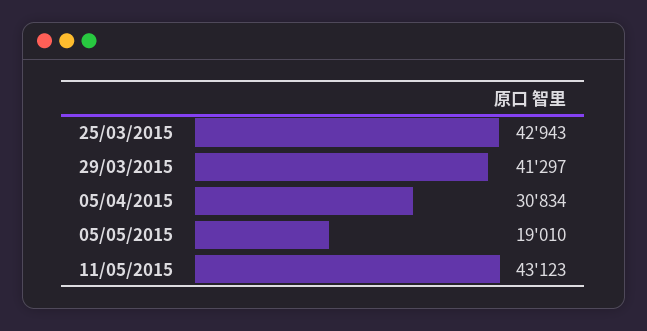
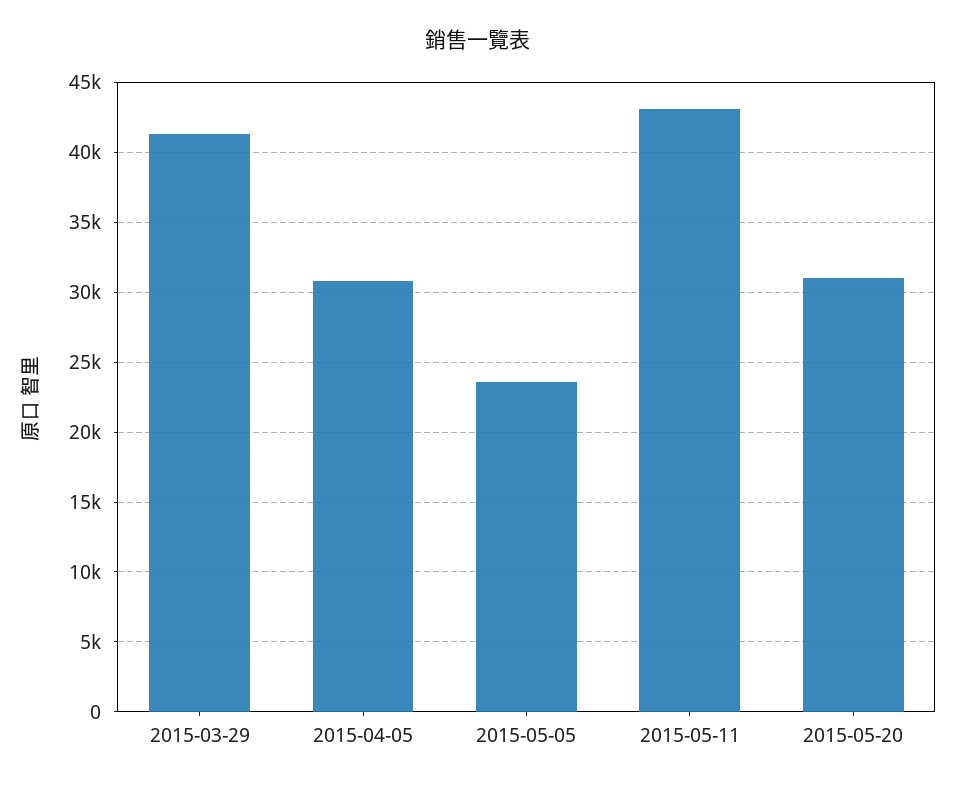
25/03/2015: 42943 -> none
05/05/2015: 19010 -> 23500
2015-05-20: none -> 31000

